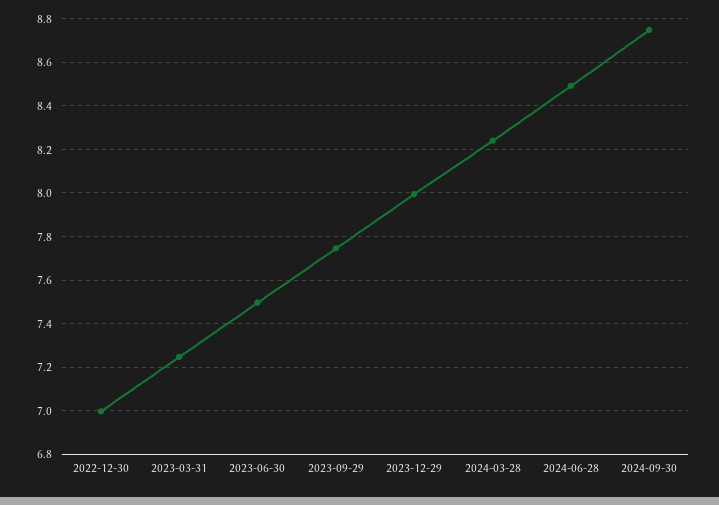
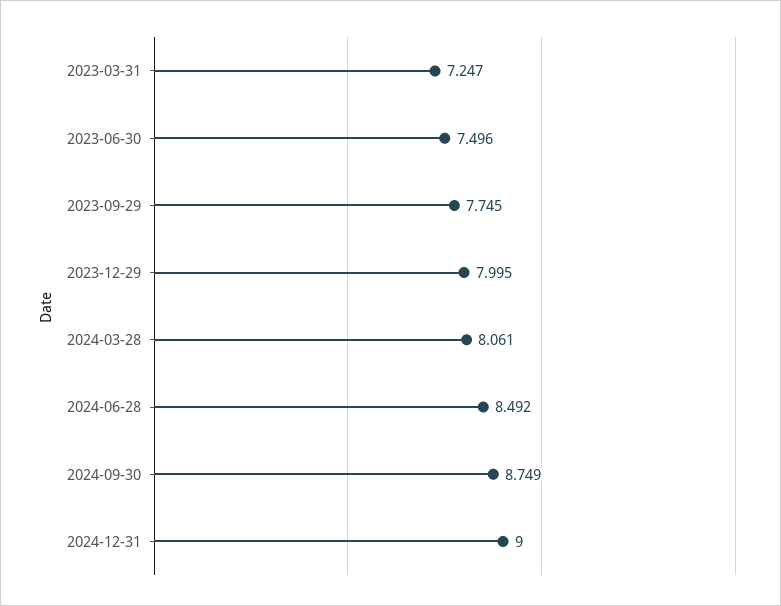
2022-12-30: 7 -> none
2024-03-28: 8.25 -> 8.061
2024-12-31: none -> 9

